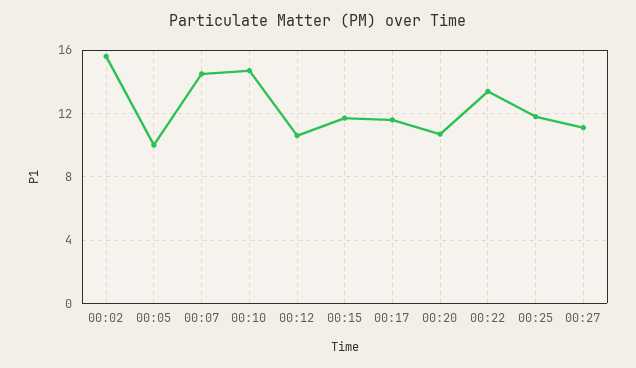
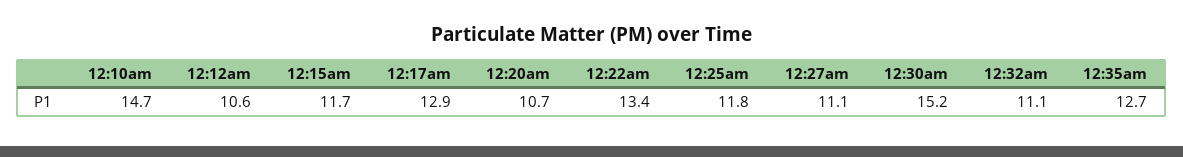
00:02: 15.5 -> none
00:05: 10 -> none
00:07: 14.5 -> none
00:17: 11.5 -> 12.9
12:30am: none -> 15.2
12:32am: none -> 11.1
12:35am: none -> 12.7

